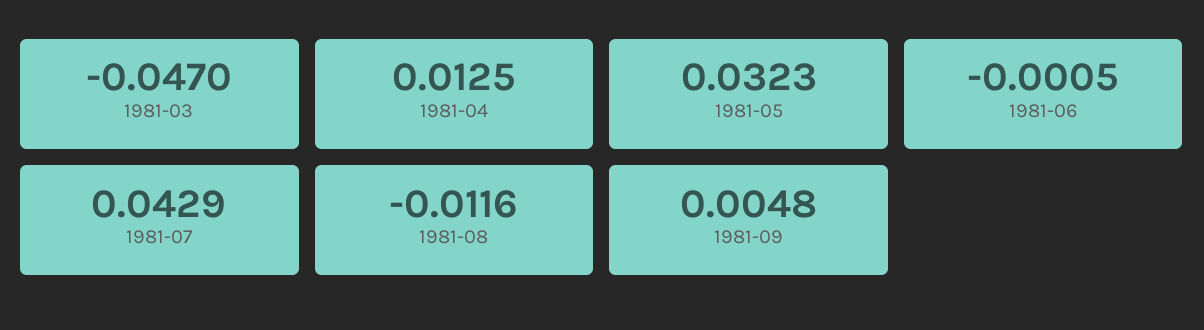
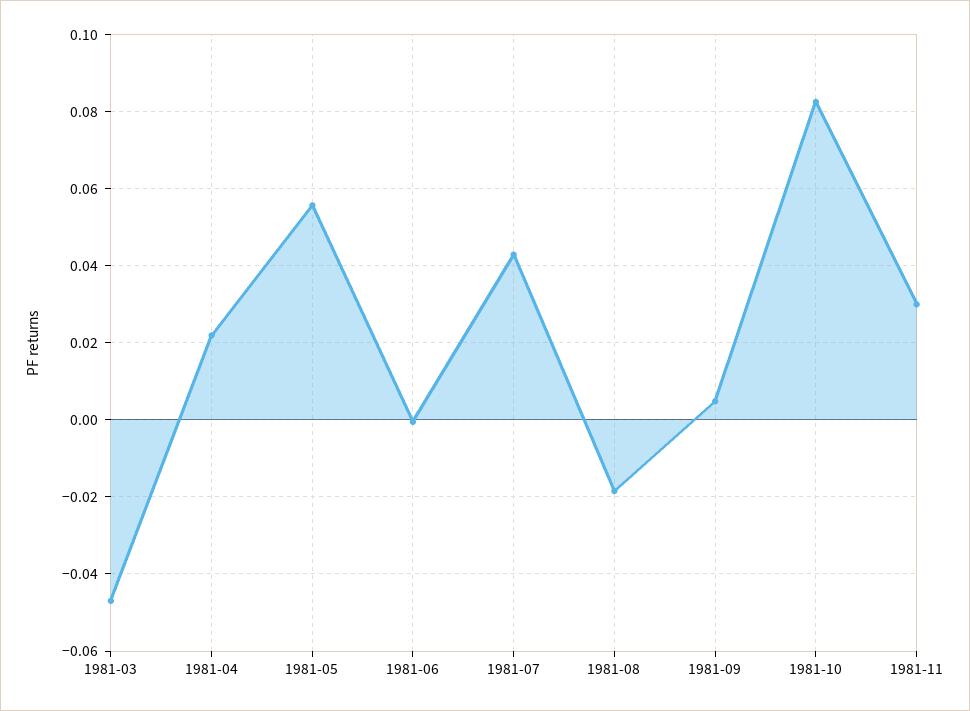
1981-04: 0.0125 -> 0.022
1981-05: 0.0323 -> 0.056
1981-08: -0.0116 -> -0.018
1981-10: none -> 0.082
1981-11: none -> 0.03

